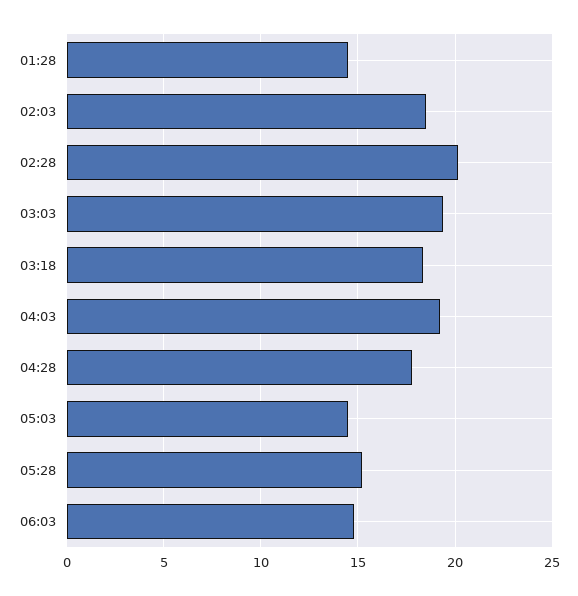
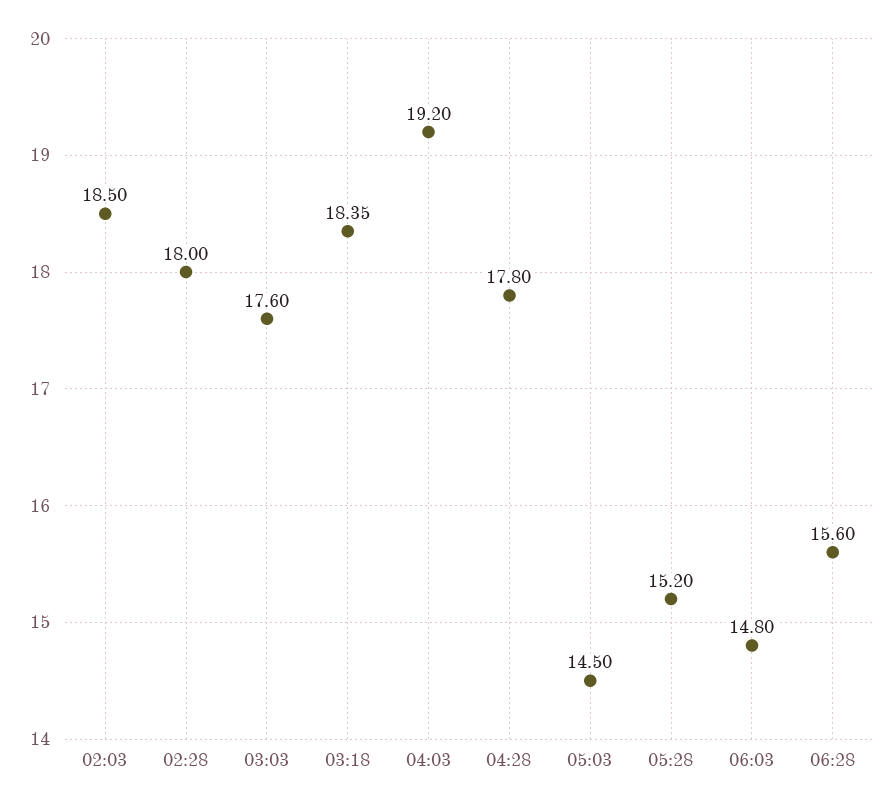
01:28: 14.5 -> none
02:28: 20 -> 18
03:03: 19.5 -> 17.6
06:28: none -> 15.6

